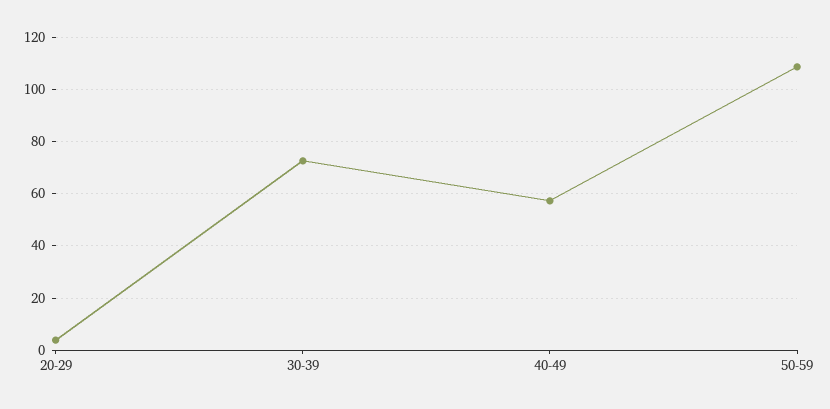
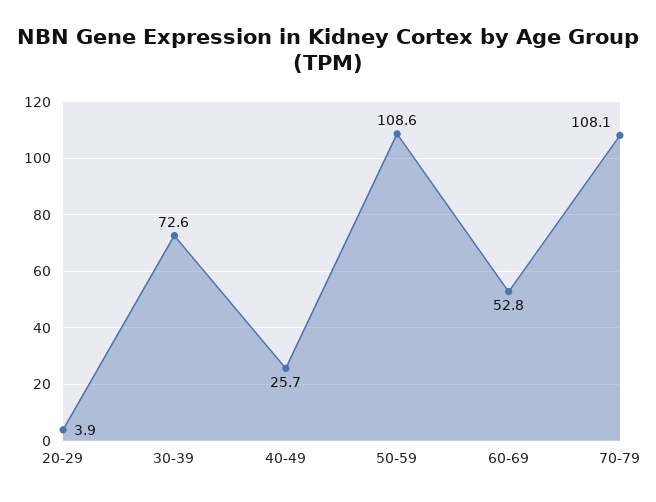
40-49: 57.5 -> 25.7
60-69: none -> 52.8
70-79: none -> 108.1

